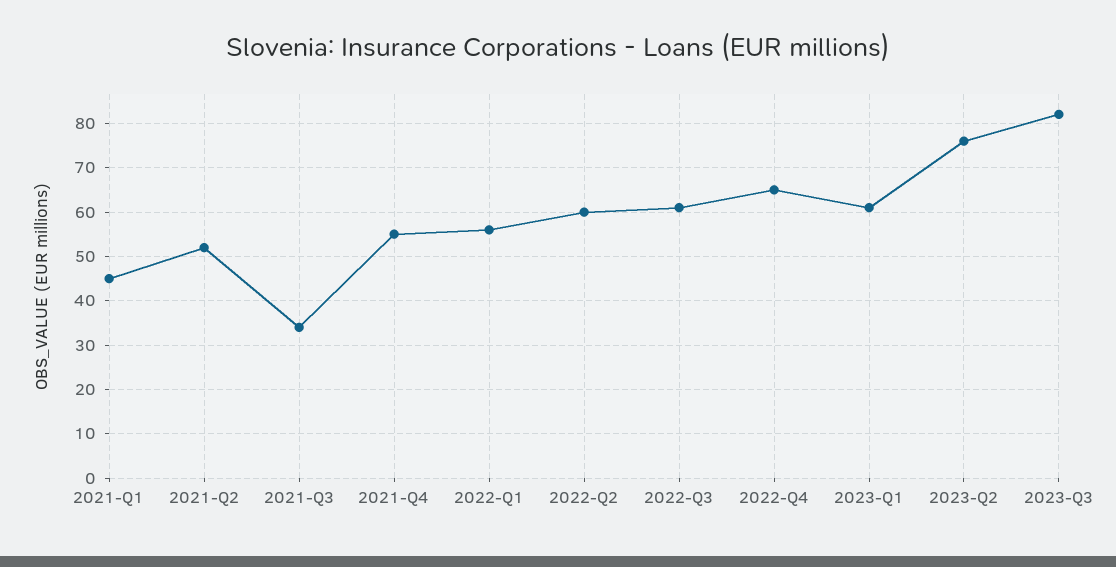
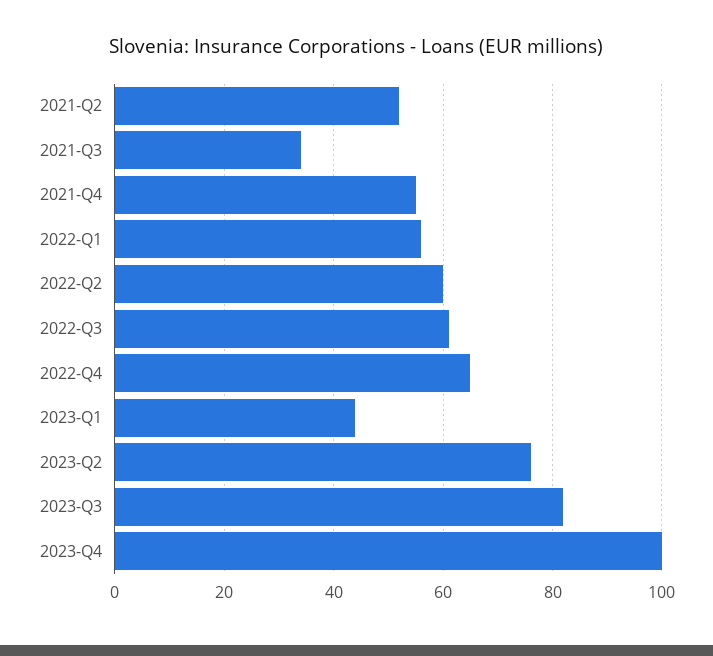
2021-Q1: 45 -> none
2023-Q1: 60 -> 45
2023-Q4: none -> 100

